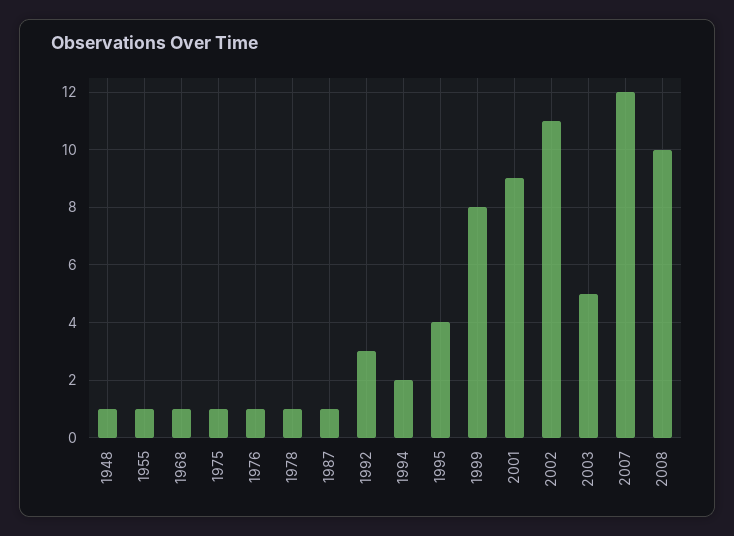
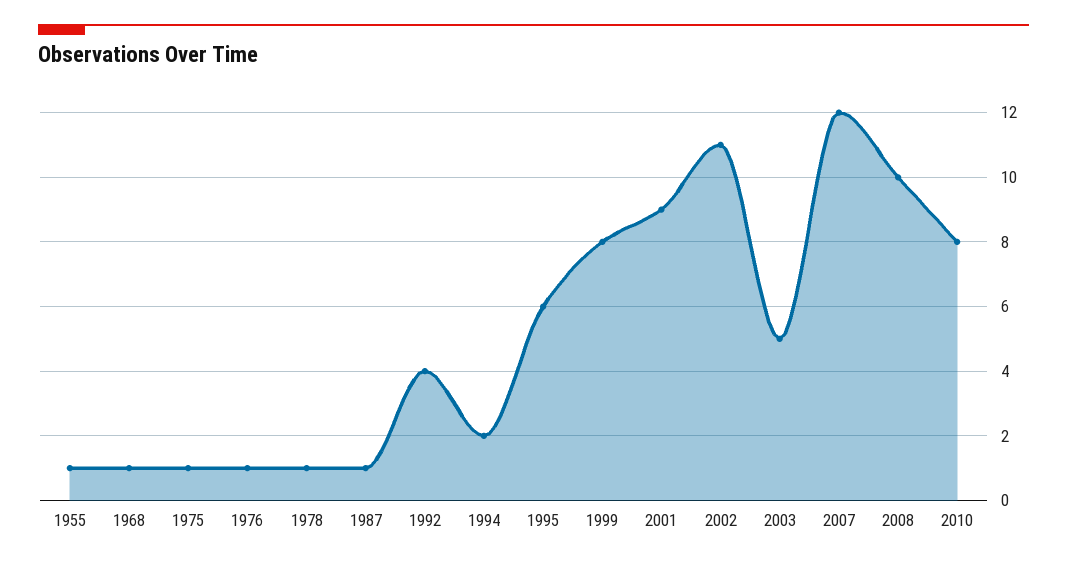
1948: 1 -> none
1992: 3 -> 4
1995: 4 -> 6
2010: none -> 8

